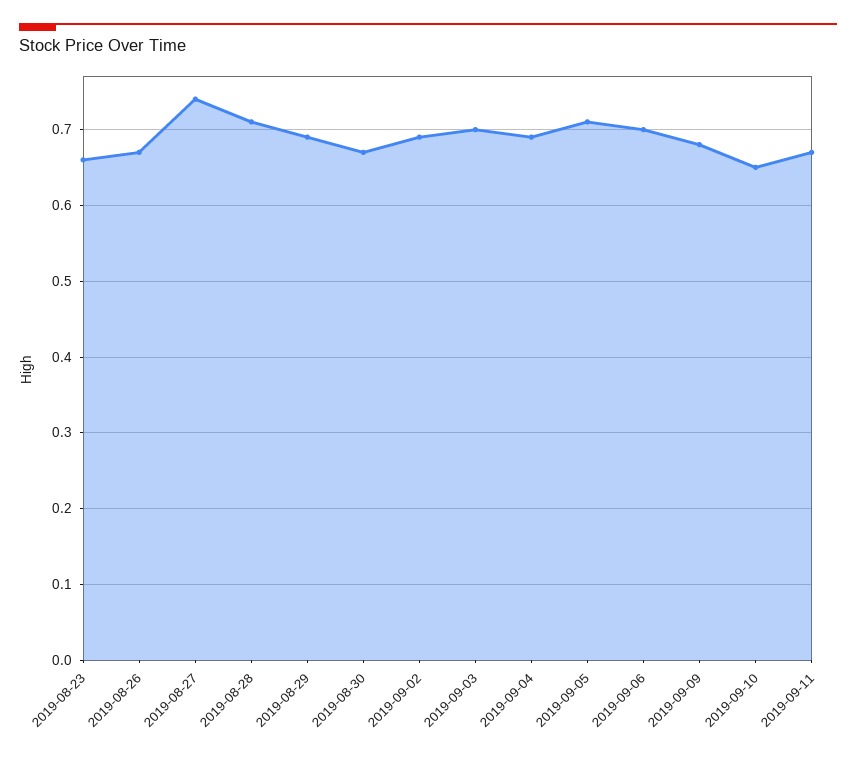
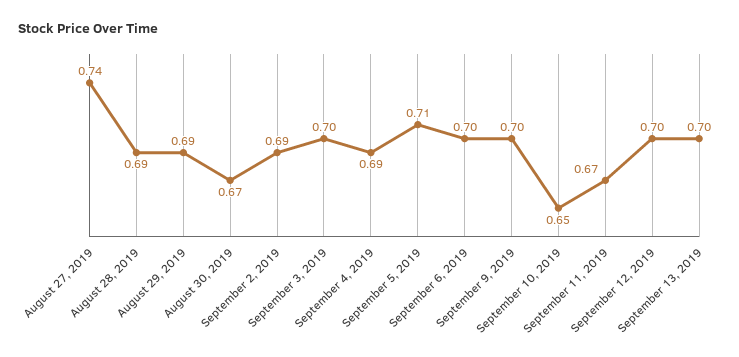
2019-08-23: 0.66 -> none
2019-08-26: 0.67 -> none
2019-08-28: 0.71 -> 0.69
2019-09-09: 0.68 -> 0.7
September 12, 2019: none -> 0.7
September 13, 2019: none -> 0.7

